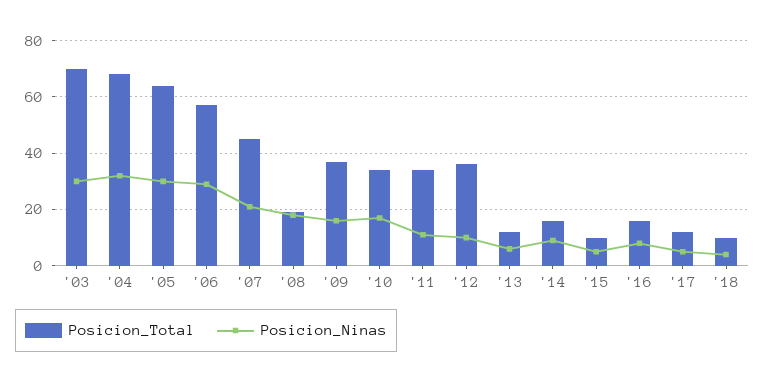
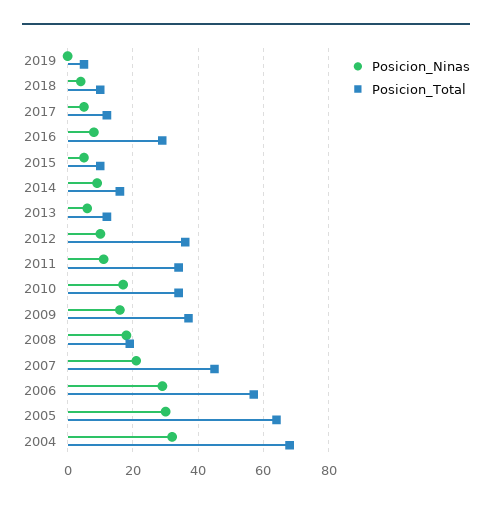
Posicion_Total, '03: 70 -> none
Posicion_Ninas, '03: 30 -> none
Posicion_Total, '16: 15 -> 30
Posicion_Ninas, 2019: none -> 0
Posicion_Total, 2019: none -> 5

